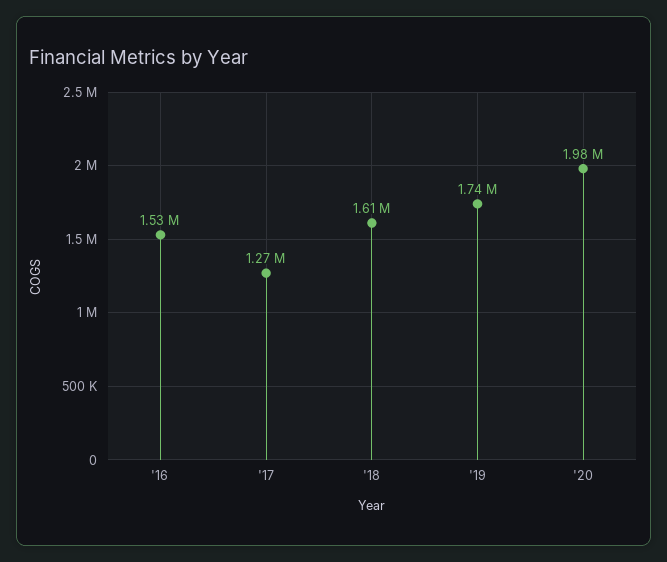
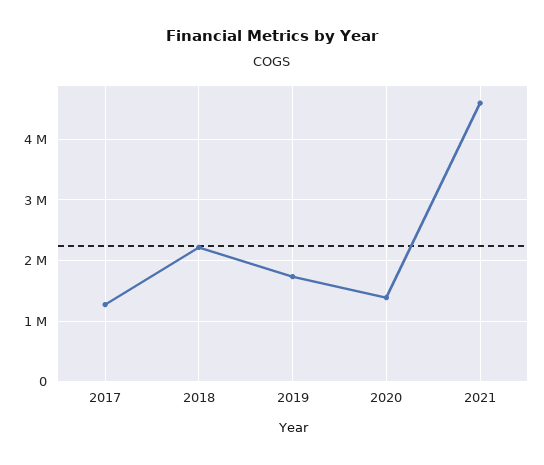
'16: 1530000 -> none
'18: 1610000 -> 2200000
'20: 1980000 -> 1400000
2021: none -> 4600000

